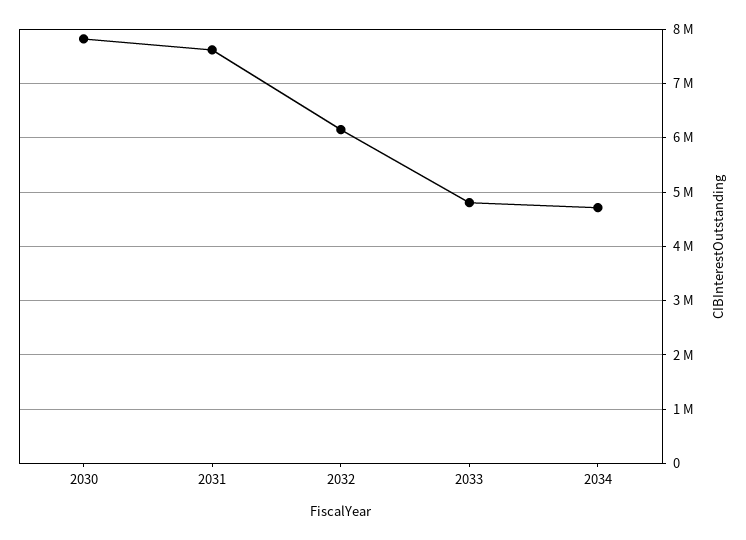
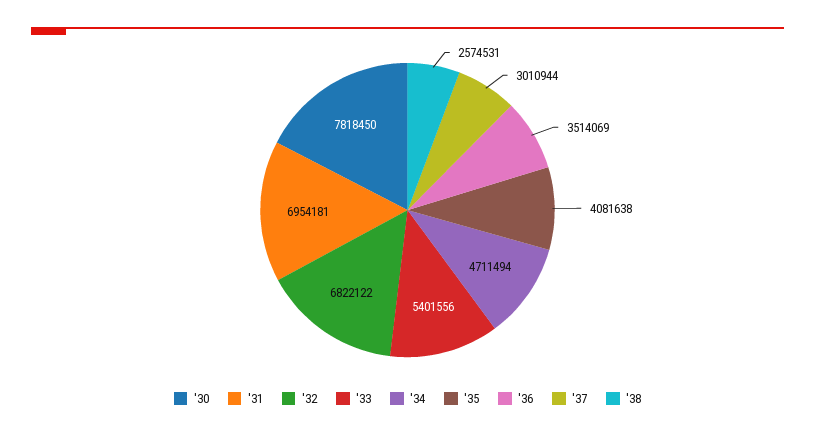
2031: 7600000 -> 6954181
2032: 6200000 -> 6822122
2033: 4800000 -> 5401556
'35: none -> 4081638
'36: none -> 3514069
'37: none -> 3010944
'38: none -> 2574531

